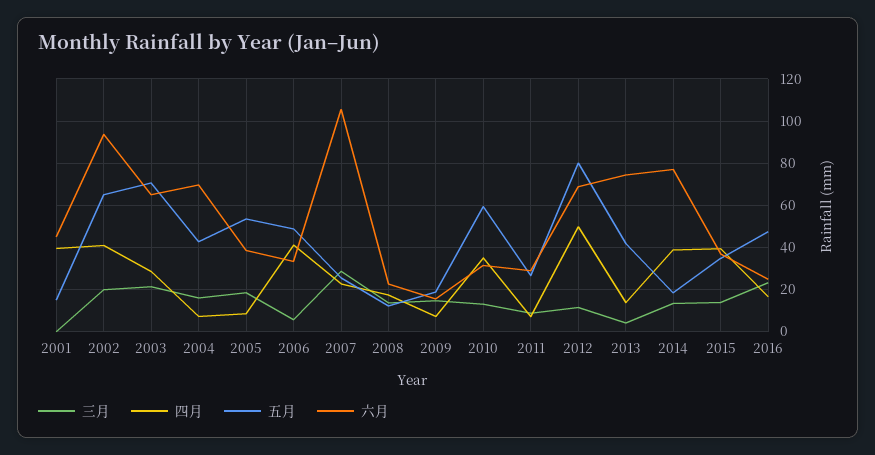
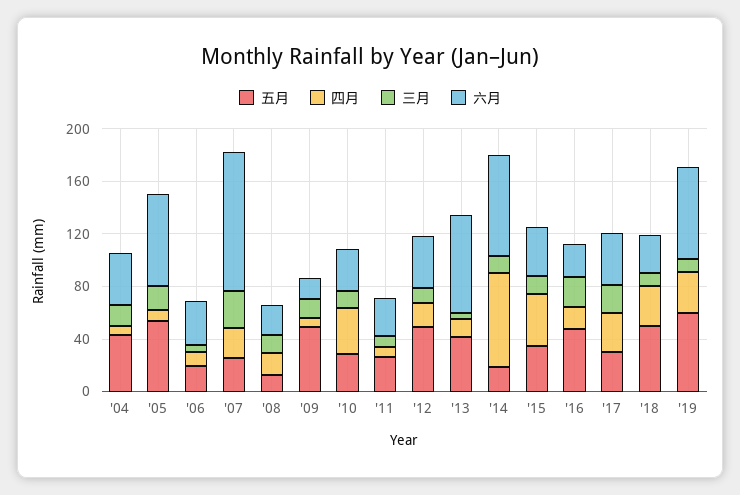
三月, 2001: 0 -> none
四月, 2001: 40 -> none
五月, 2001: 15 -> none
六月, 2001: 45 -> none
三月, 2002: 20 -> none
四月, 2002: 40 -> none
五月, 2002: 65 -> none
六月, 2002: 95 -> none
三月, 2003: 20 -> none
四月, 2003: 30 -> none
五月, 2003: 70 -> none
六月, 2003: 65 -> none
六月, 2004: 70 -> 40
六月, 2005: 40 -> 70
四月, 2006: 40 -> 10
五月, 2006: 50 -> 20
五月, 2009: 20 -> 50
五月, 2010: 60 -> 30
四月, 2012: 50 -> 20
五月, 2012: 80 -> 50
六月, 2012: 70 -> 40
四月, 2014: 40 -> 70
五月, '17: none -> 30
四月, '17: none -> 30
三月, '17: none -> 20
六月, '17: none -> 40
五月, '18: none -> 50
四月, '18: none -> 30
三月, '18: none -> 10
六月, '18: none -> 30
五月, '19: none -> 60
四月, '19: none -> 30
三月, '19: none -> 10
六月, '19: none -> 70

